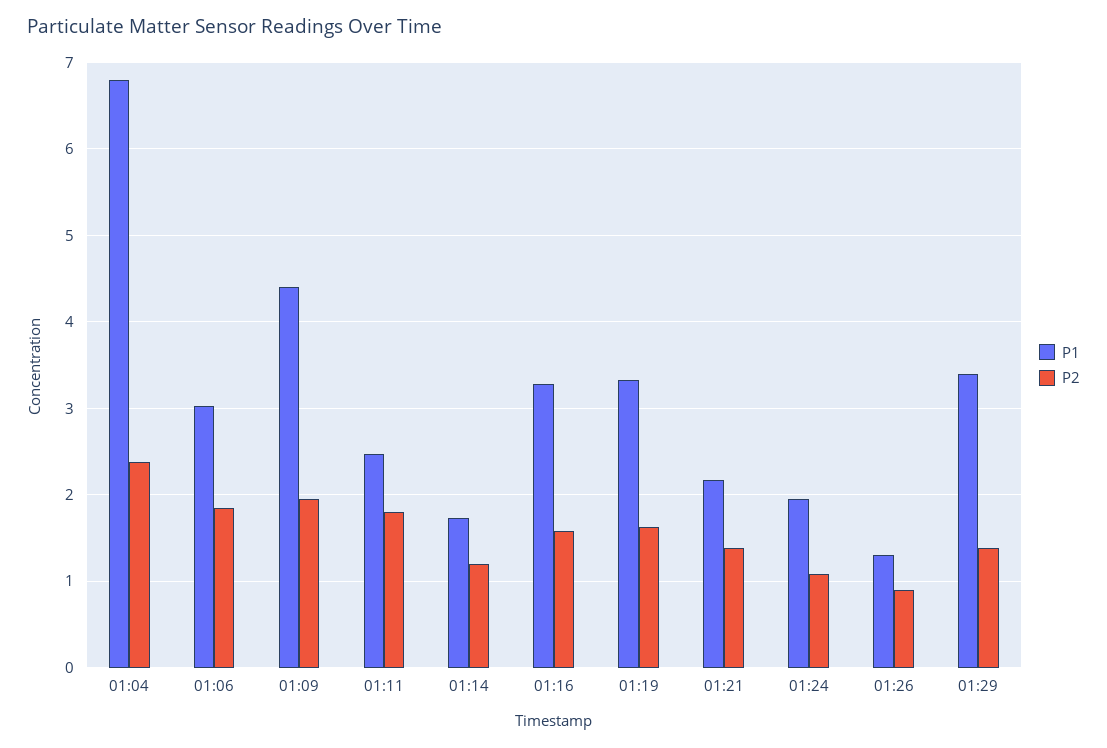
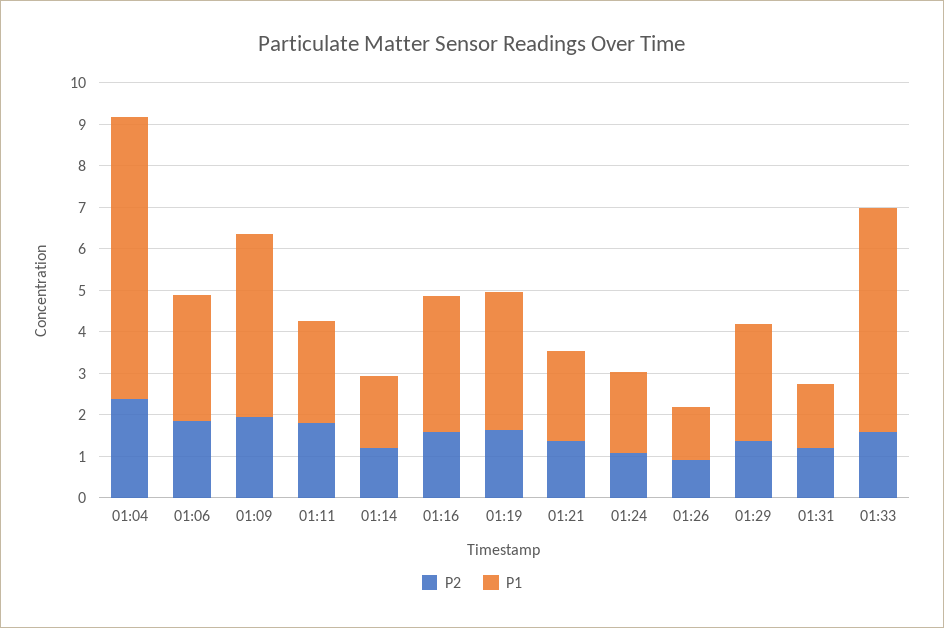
P1, 01:29: 3.4 -> 2.8
P2, 01:31: none -> 1.2
P1, 01:31: none -> 1.6
P2, 01:33: none -> 1.6
P1, 01:33: none -> 5.4

